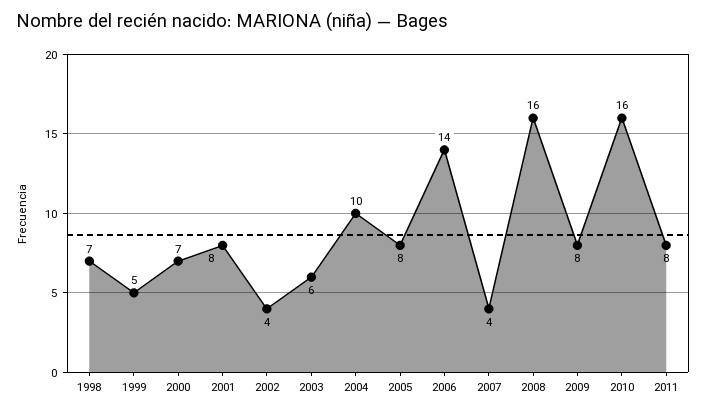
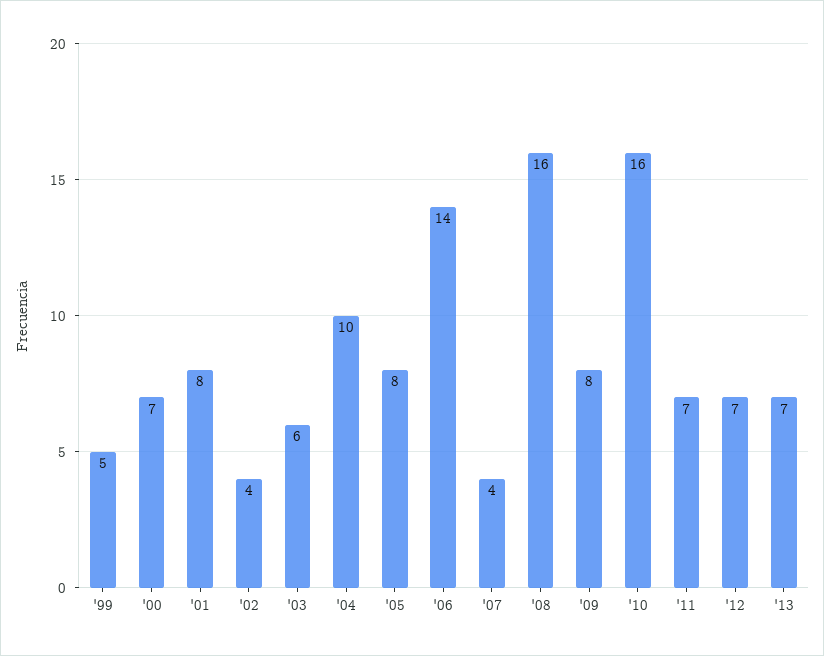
1998: 7 -> none
2011: 8 -> 7
'12: none -> 7
'13: none -> 7

